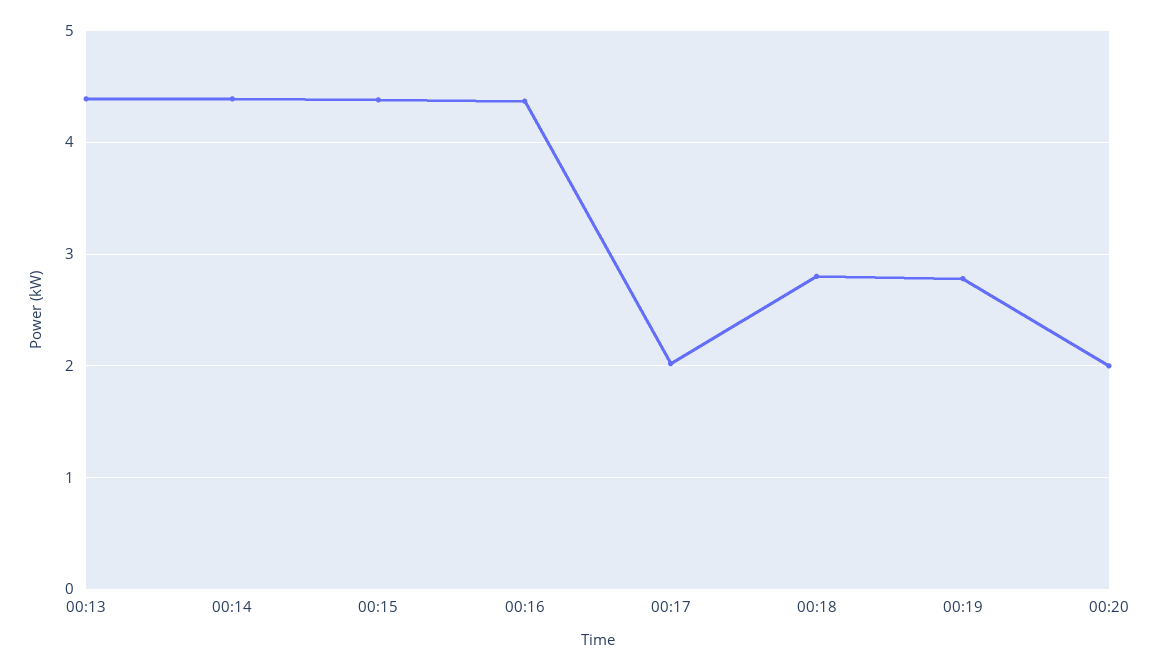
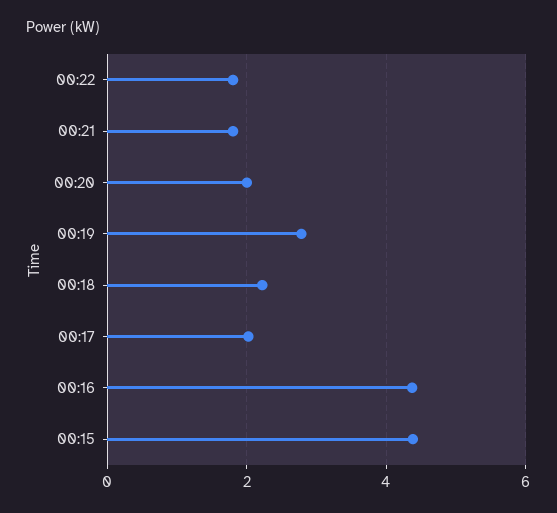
00:13: 4.4 -> none
00:14: 4.4 -> none
00:18: 2.8 -> 2.2
00:22: none -> 1.8
00:21: none -> 1.8

